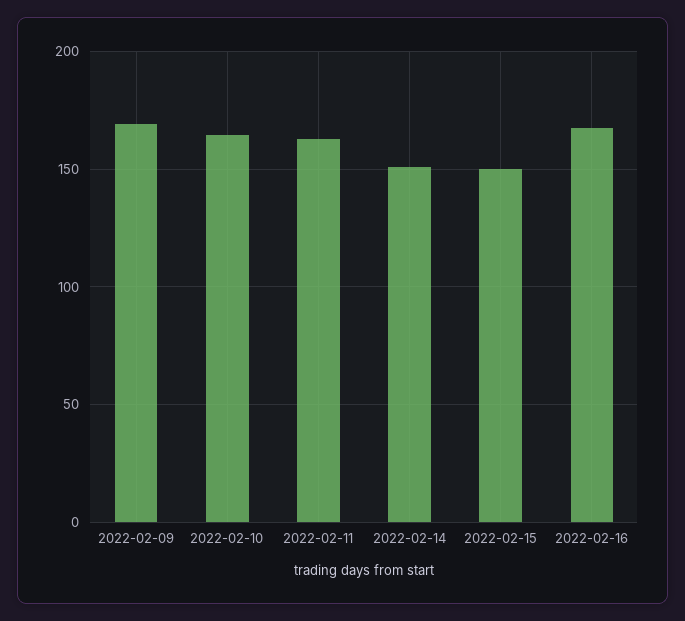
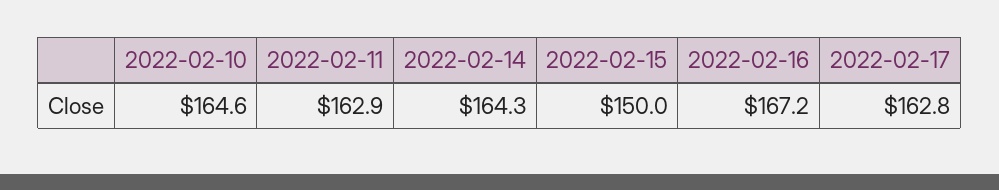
2022-02-09: 170 -> none
2022-02-14: 150 -> 164.3
2022-02-17: none -> 162.8

